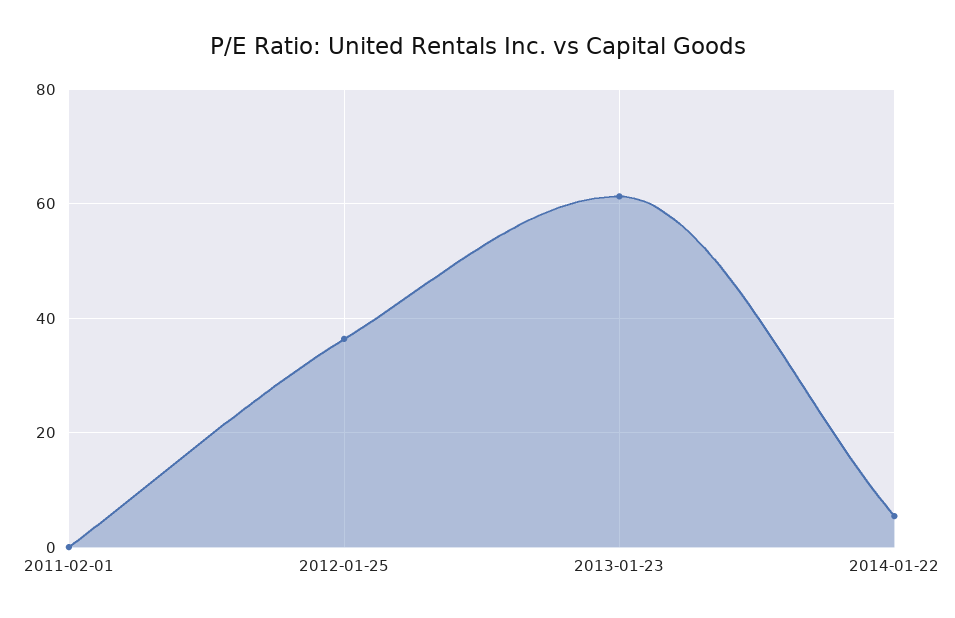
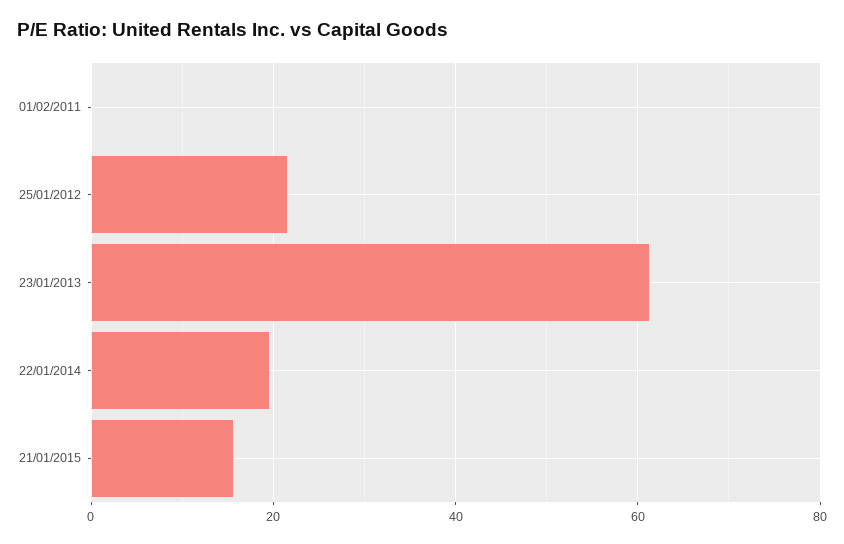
2012-01-25: 36 -> 22
2014-01-22: 6 -> 20
21/01/2015: none -> 16

